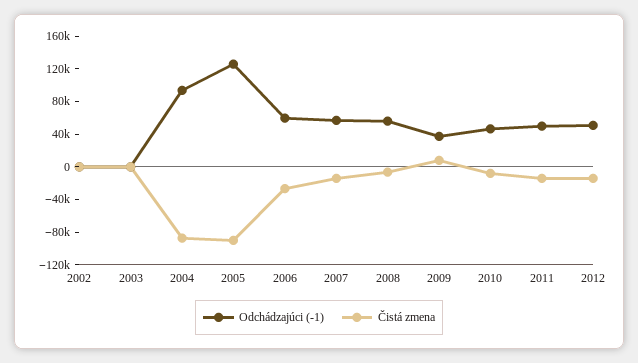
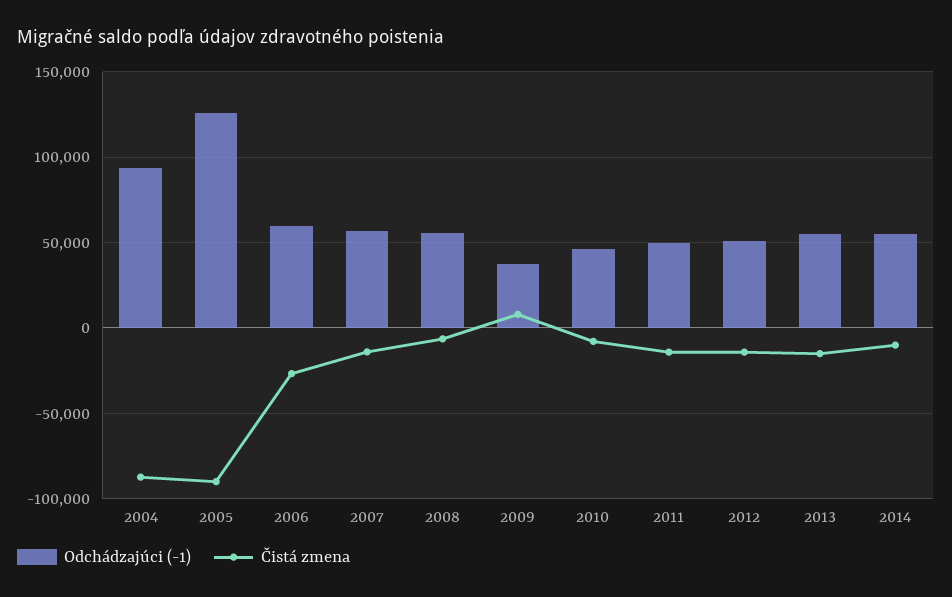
Odchádzajúci (-1), 2002: 0 -> none
Čistá zmena, 2002: 0 -> none
Odchádzajúci (-1), 2003: 0 -> none
Čistá zmena, 2003: 0 -> none
Odchádzajúci (-1), 2013: none -> 55000
Čistá zmena, 2013: none -> -15000
Odchádzajúci (-1), 2014: none -> 55000
Čistá zmena, 2014: none -> -10000

